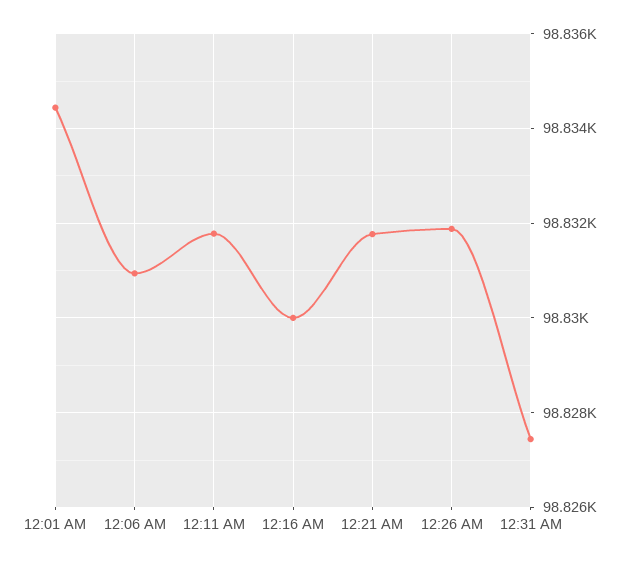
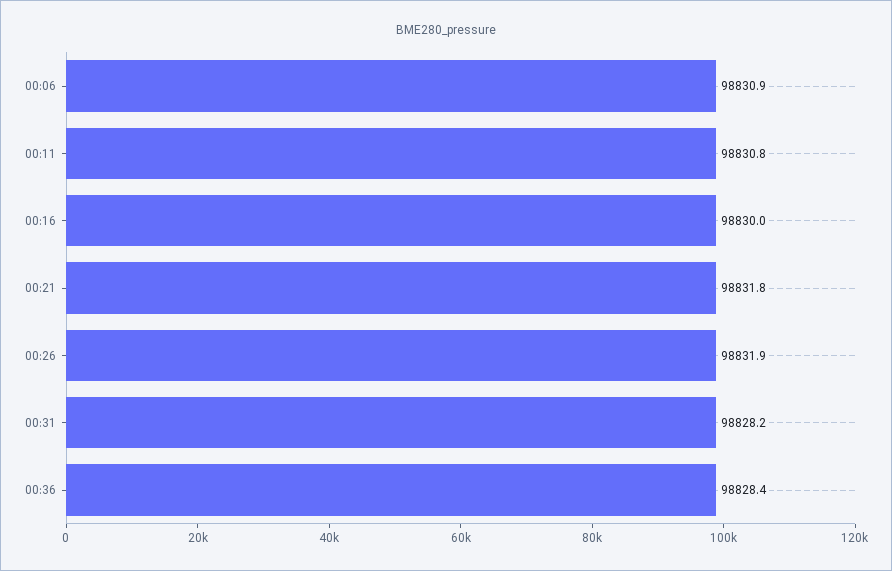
12:01 AM: 98834.4 -> none
12:11 AM: 98831.8 -> 98830.8
12:31 AM: 98827.4 -> 98828.2
00:36: none -> 98828.4

